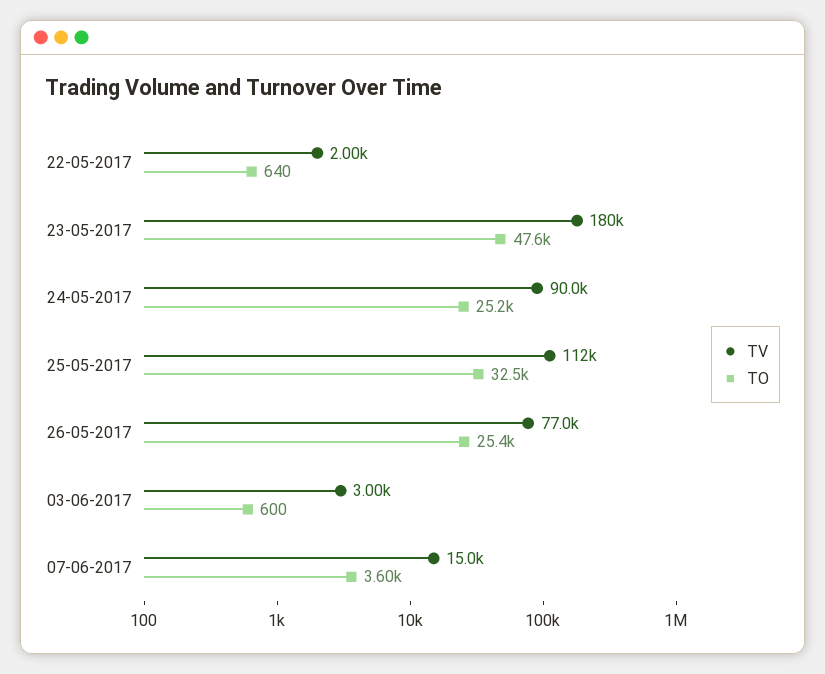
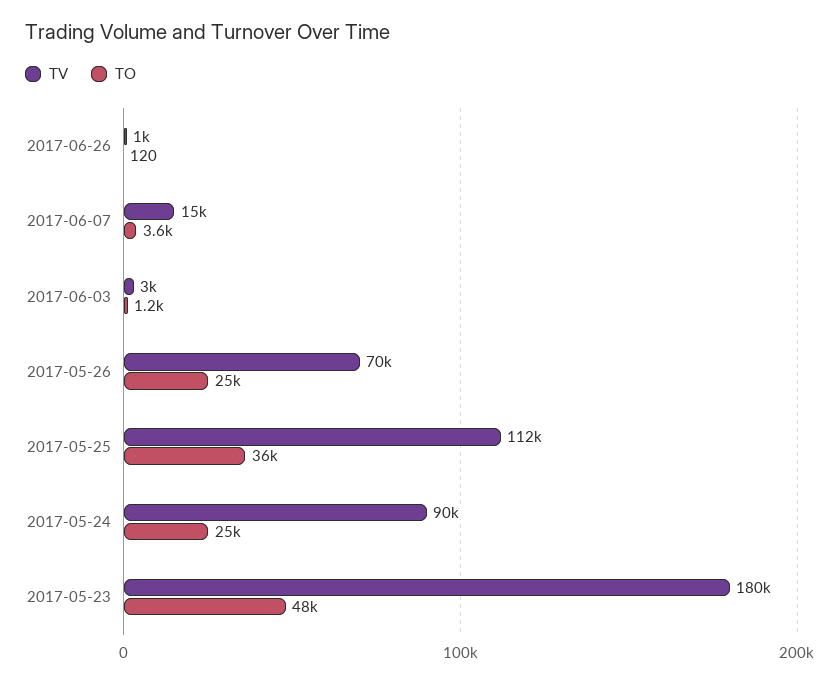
TV, 22-05-2017: 2000 -> none
TO, 22-05-2017: 640 -> none
TO, 25-05-2017: 32500 -> 36000
TV, 26-05-2017: 77000 -> 70000
TO, 03-06-2017: 600 -> 1200
TV, 2017-06-26: none -> 1000
TO, 2017-06-26: none -> 120

